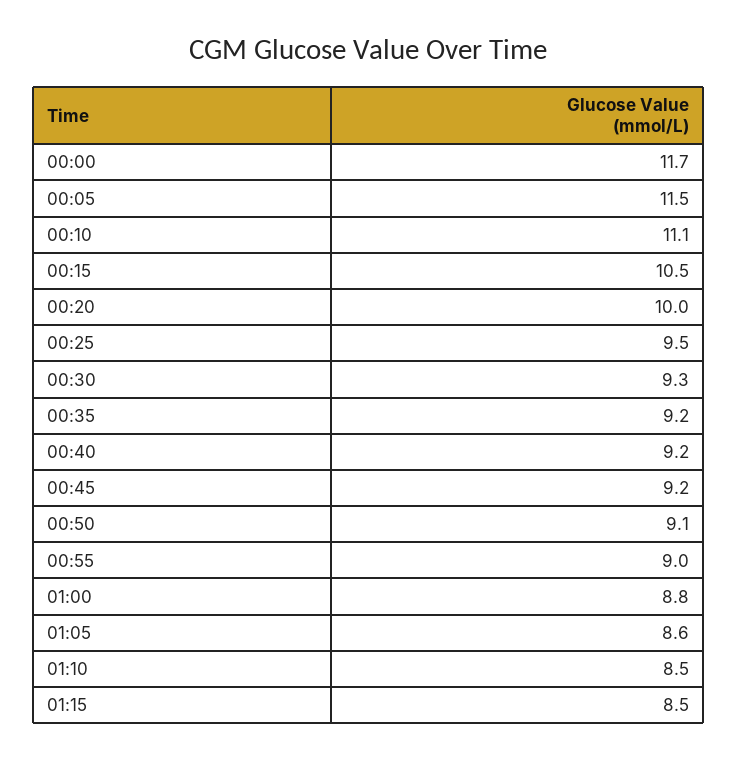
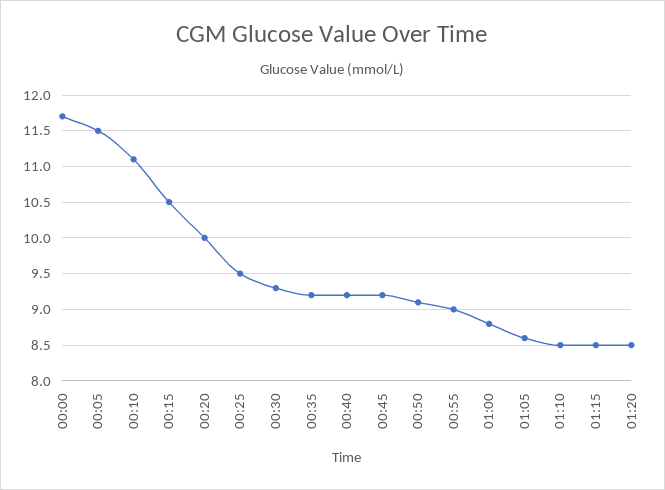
01:20: none -> 8.5

